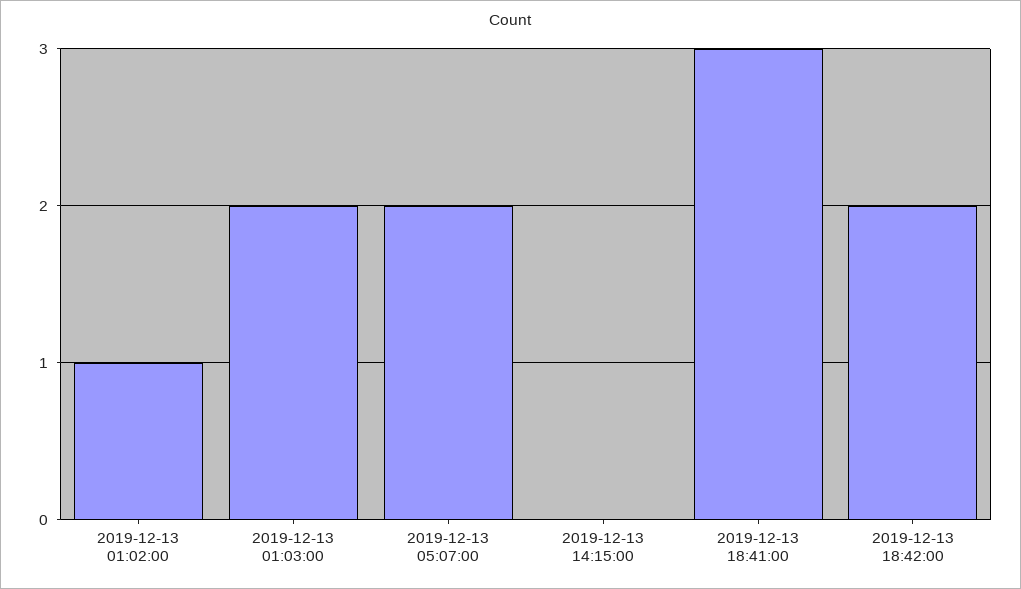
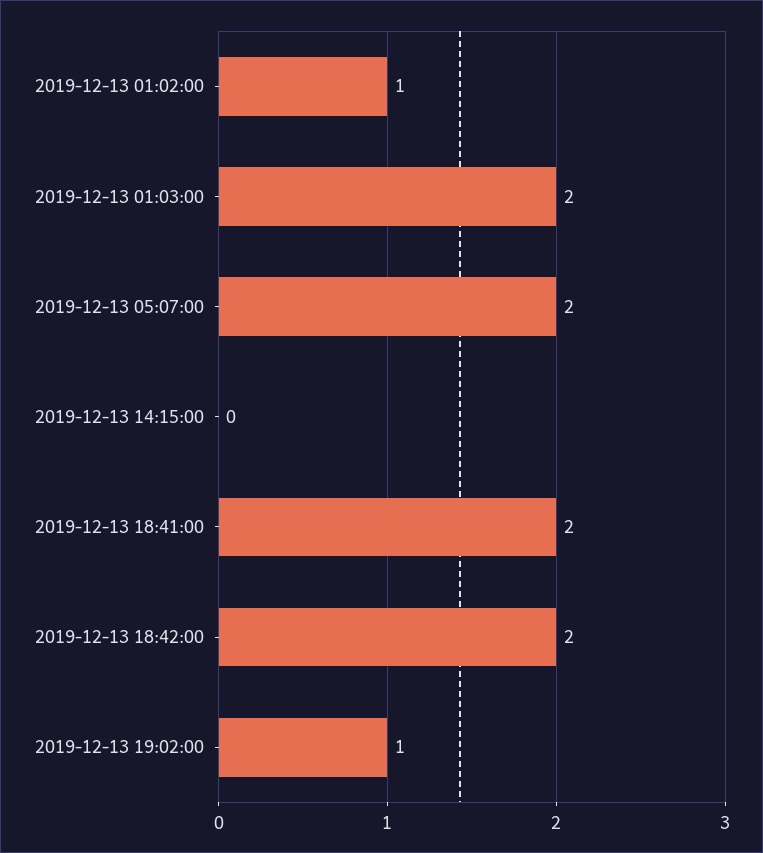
2019-12-13 18:41:00: 3 -> 2
2019-12-13 19:02:00: none -> 1

